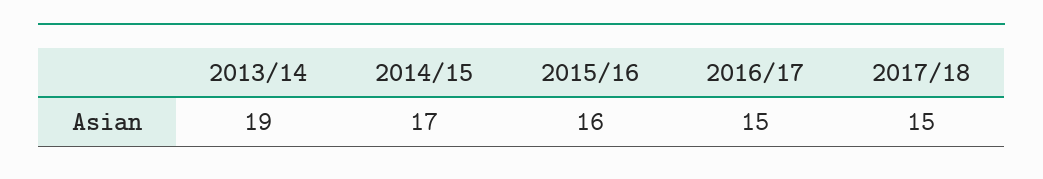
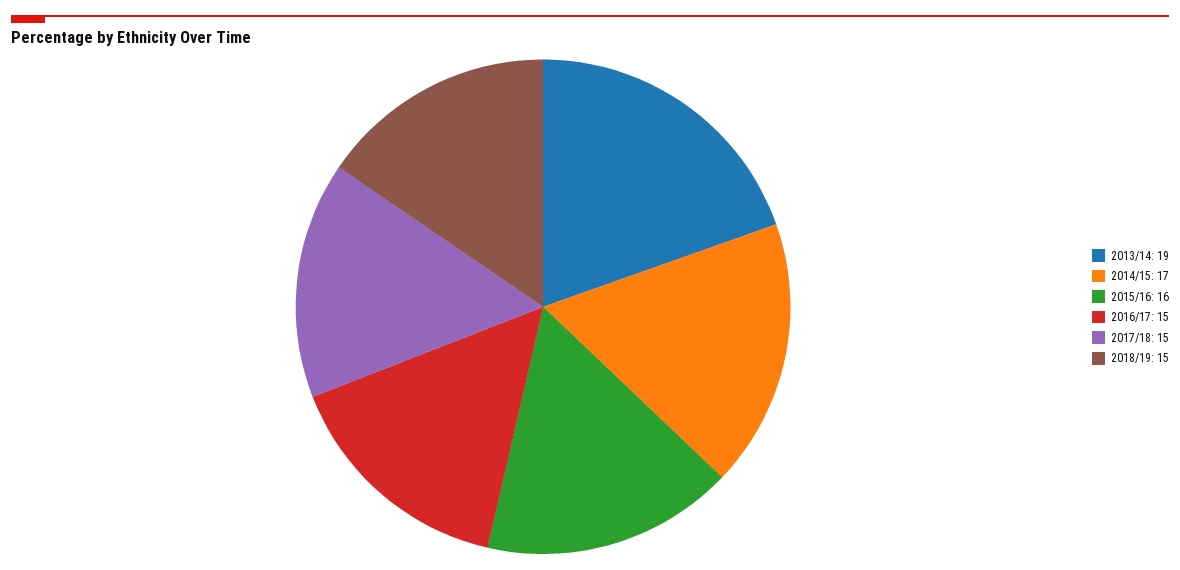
2018/19: none -> 15

